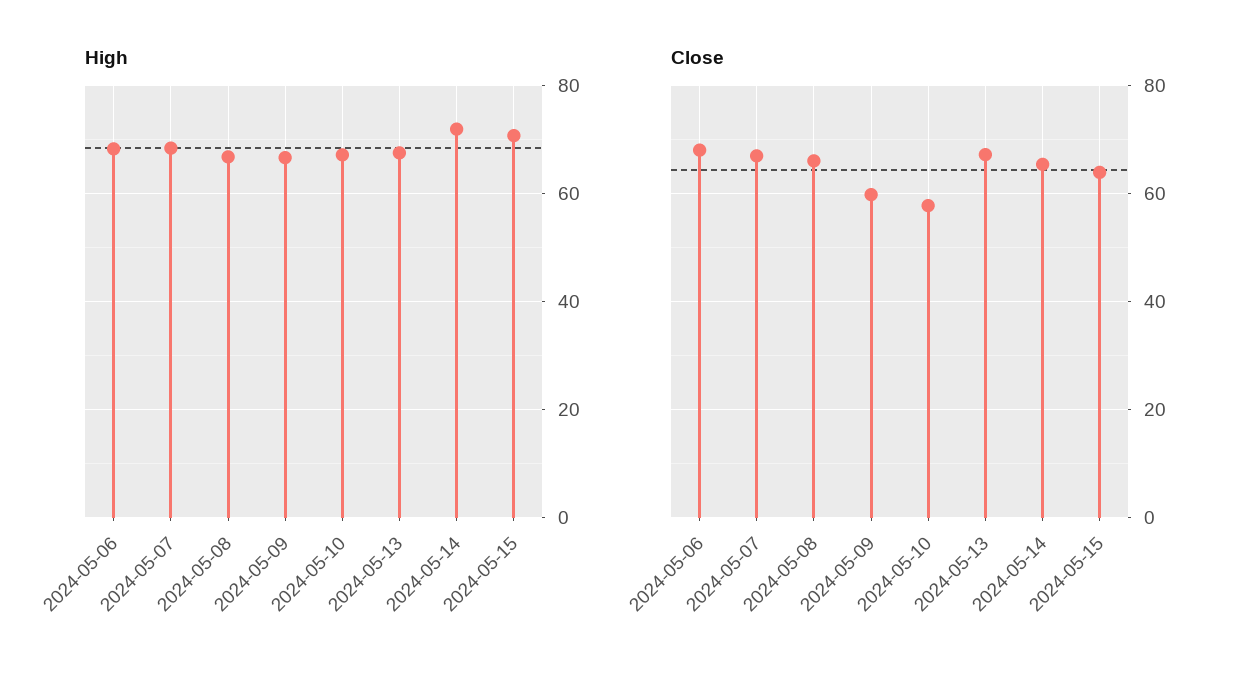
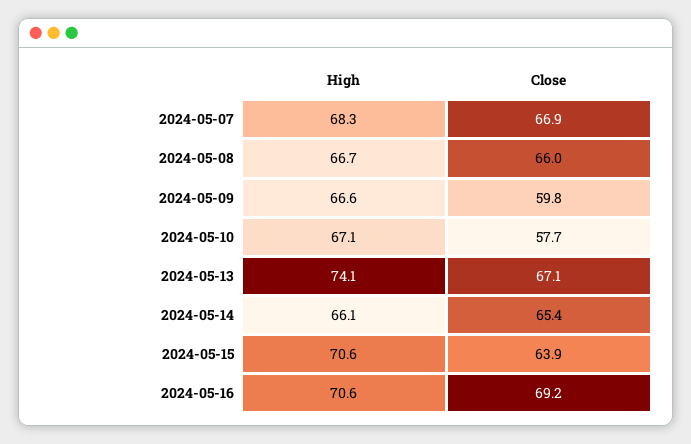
High, 2024-05-06: 68 -> none
High, 2024-05-13: 68 -> 74.1
High, 2024-05-14: 72 -> 66.1
Close, 2024-05-06: 68 -> none
High, 2024-05-16: none -> 70.6
Close, 2024-05-16: none -> 69.2

